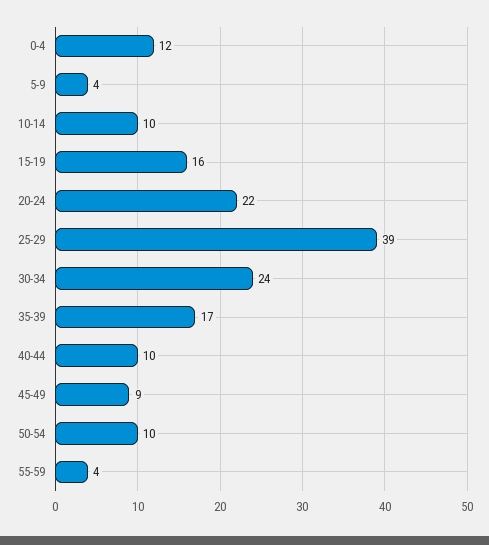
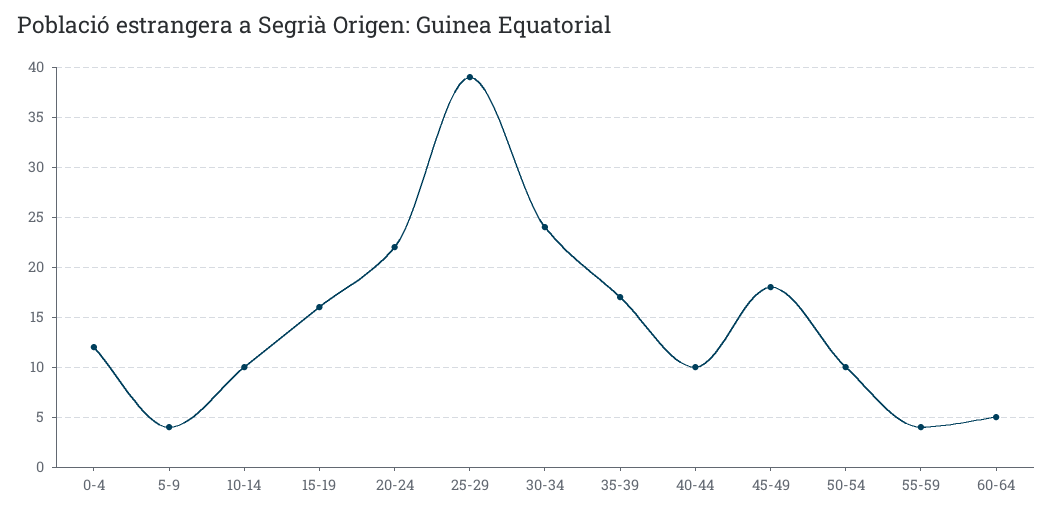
45-49: 9 -> 18
60-64: none -> 5

